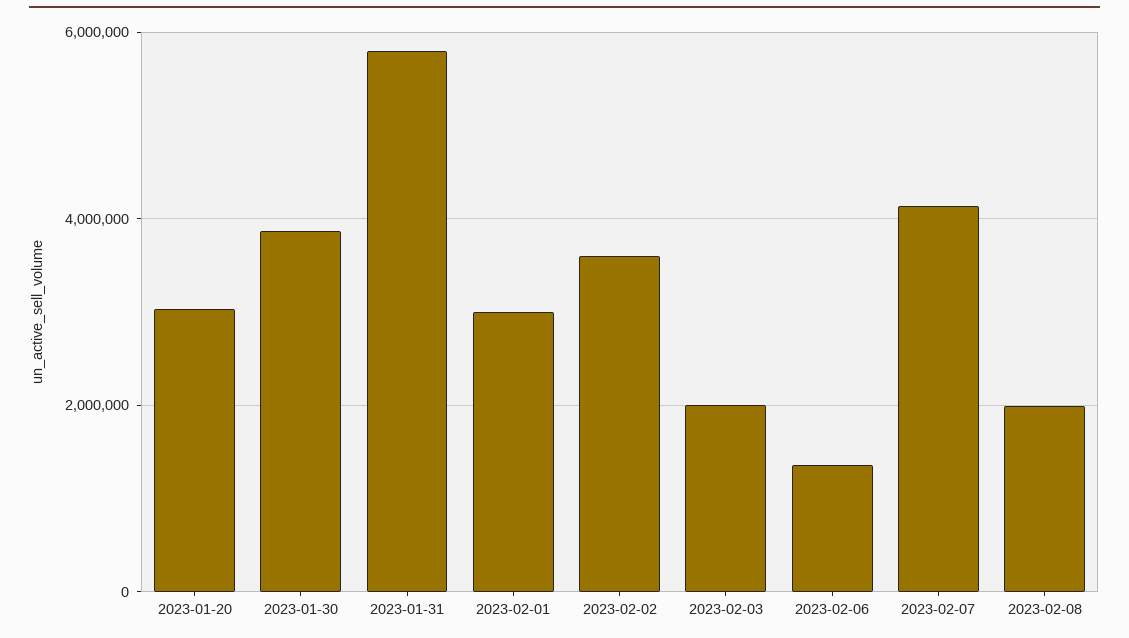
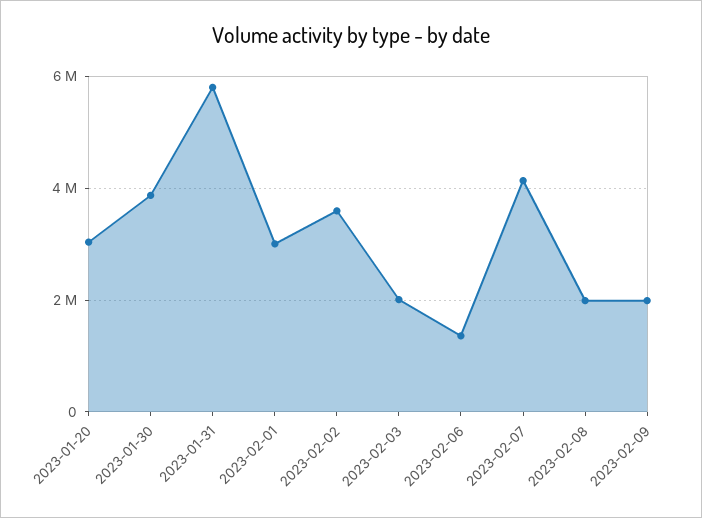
2023-02-09: none -> 2000000

